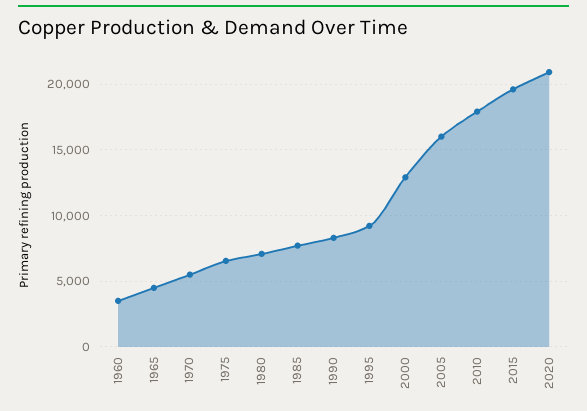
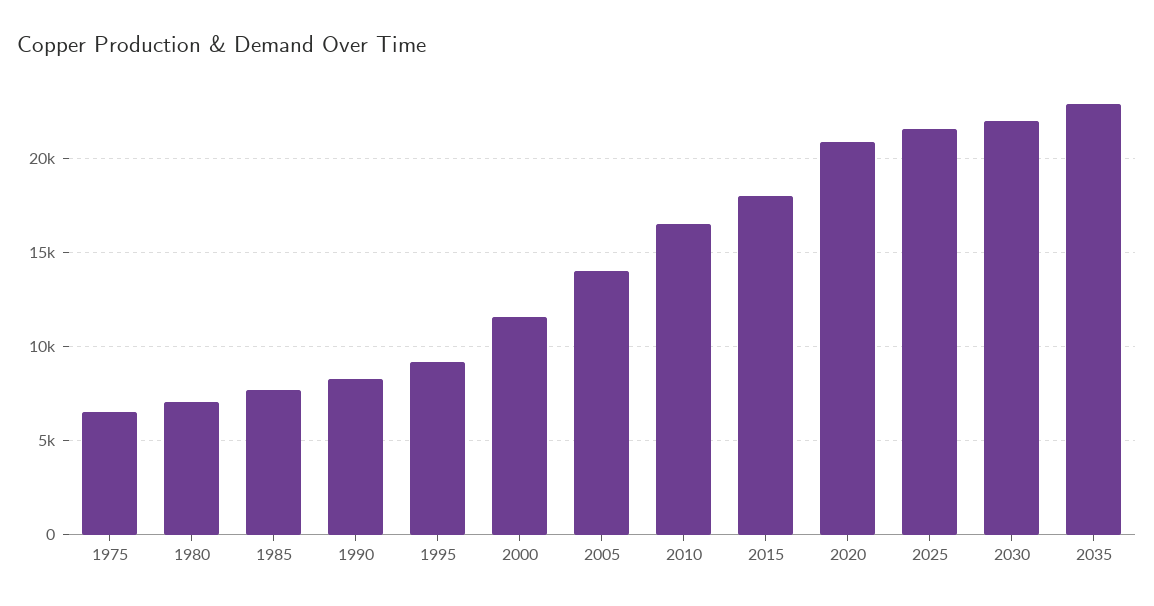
1960: 3500 -> none
1965: 4500 -> none
1970: 5500 -> none
2000: 13000 -> 11500
2005: 16000 -> 14000
2010: 18000 -> 16500
2015: 19500 -> 18000
2025: none -> 21500
2030: none -> 22000
2035: none -> 23000

